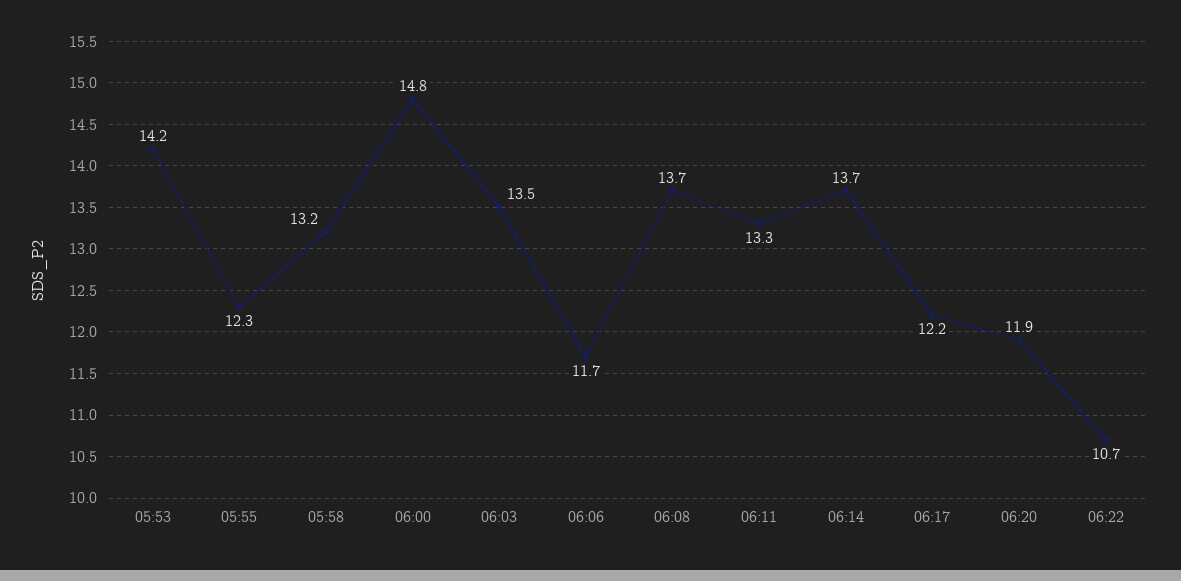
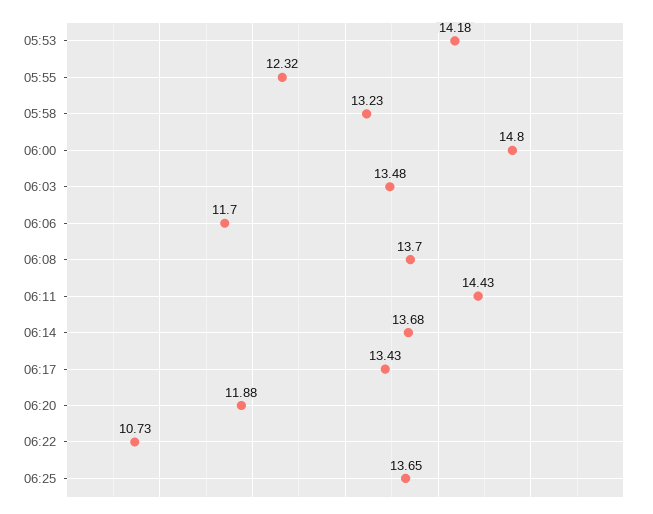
06:11: 13.3 -> 14.43
06:17: 12.2 -> 13.43
06:25: none -> 13.65

